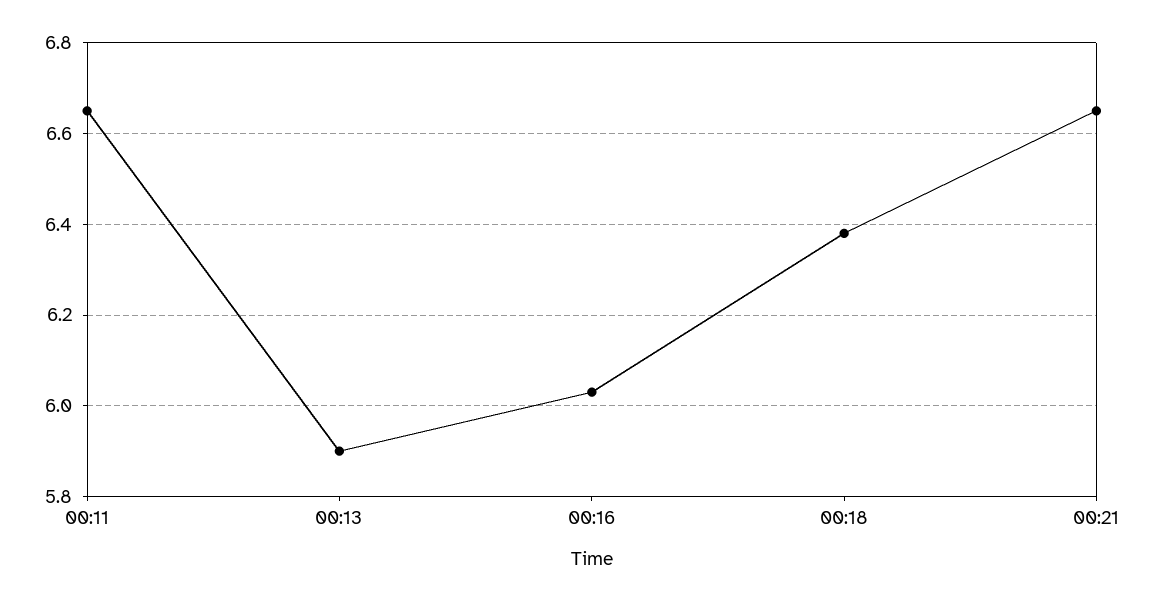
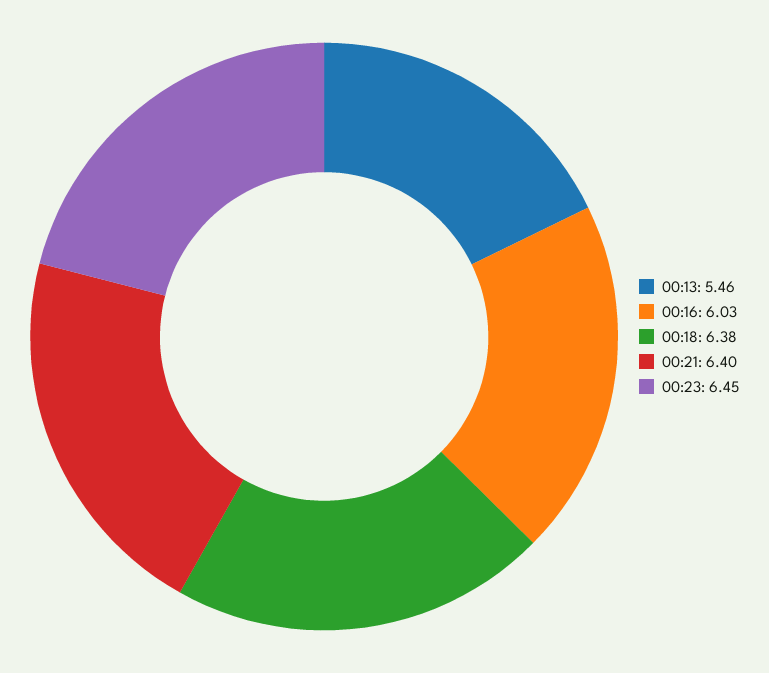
00:11: 6.65 -> none
00:13: 5.9 -> 5.46
00:21: 6.65 -> 6.4
00:23: none -> 6.45

